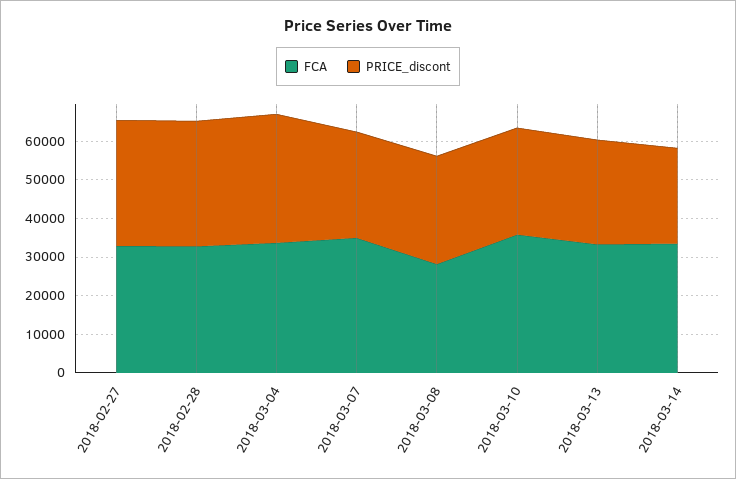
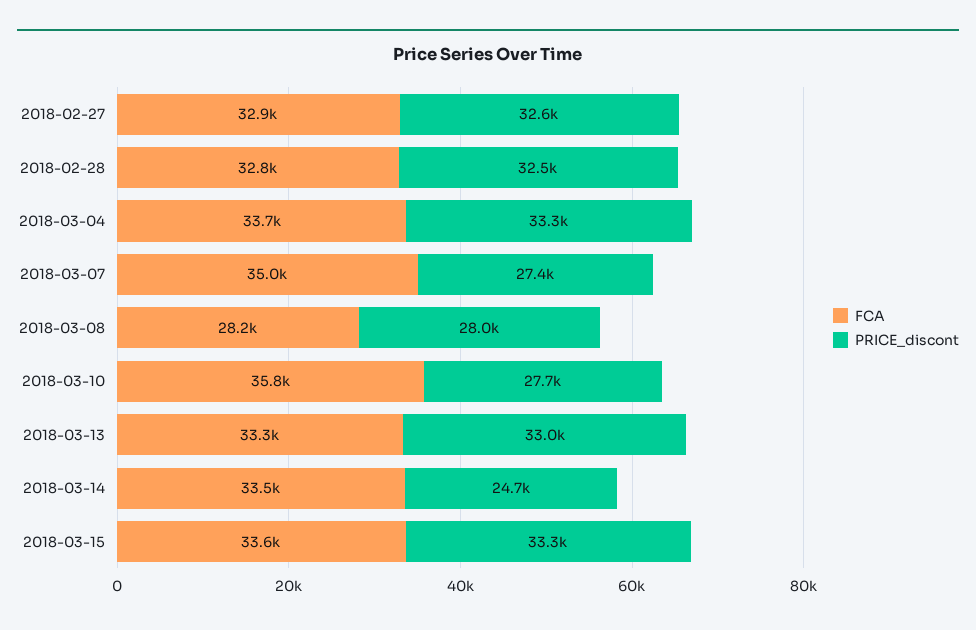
PRICE_discont, 2018-03-13: 27500 -> 33000
FCA, 2018-03-15: none -> 33600
PRICE_discont, 2018-03-15: none -> 33300

